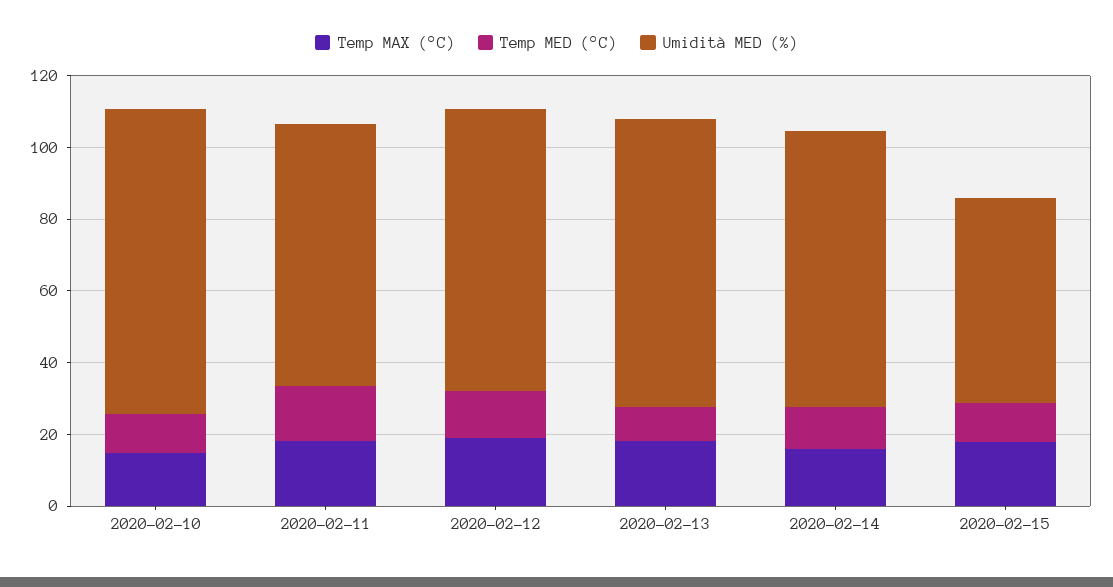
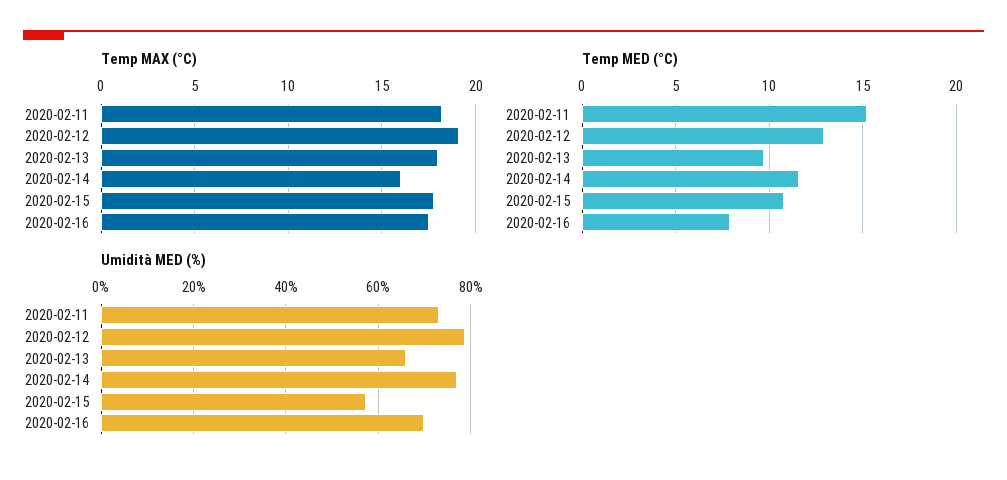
Temp MAX (°C), 2020-02-10: 15 -> none
Temp MED (°C), 2020-02-10: 10 -> none
Umidità MED (%), 2020-02-10: 85 -> none
Umidità MED (%), 2020-02-13: 80 -> 66
Temp MAX (°C), 2020-02-16: none -> 17.5
Temp MED (°C), 2020-02-16: none -> 8
Umidità MED (%), 2020-02-16: none -> 70

